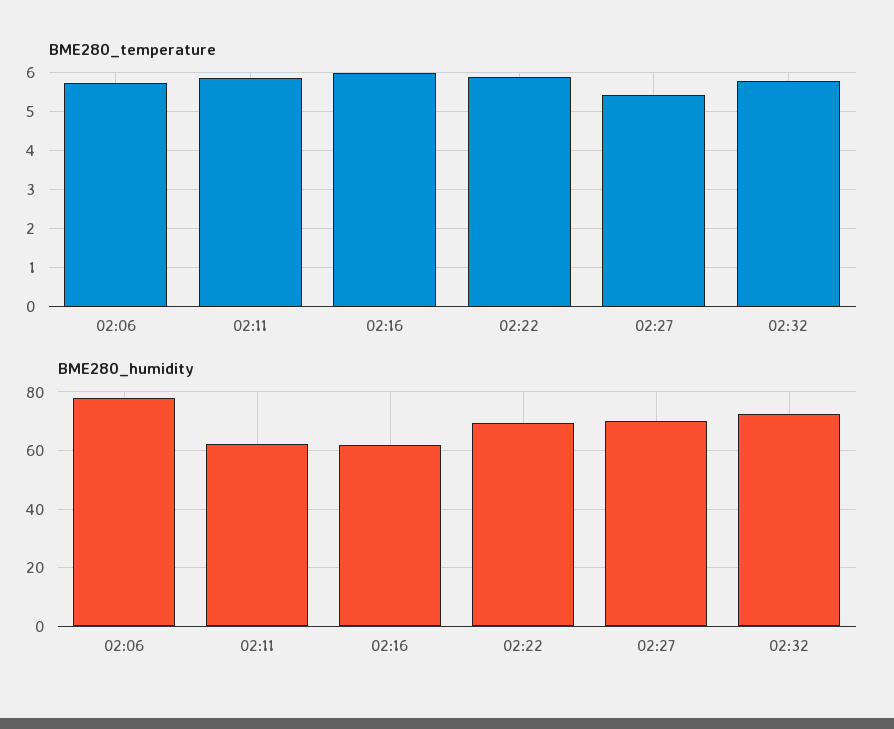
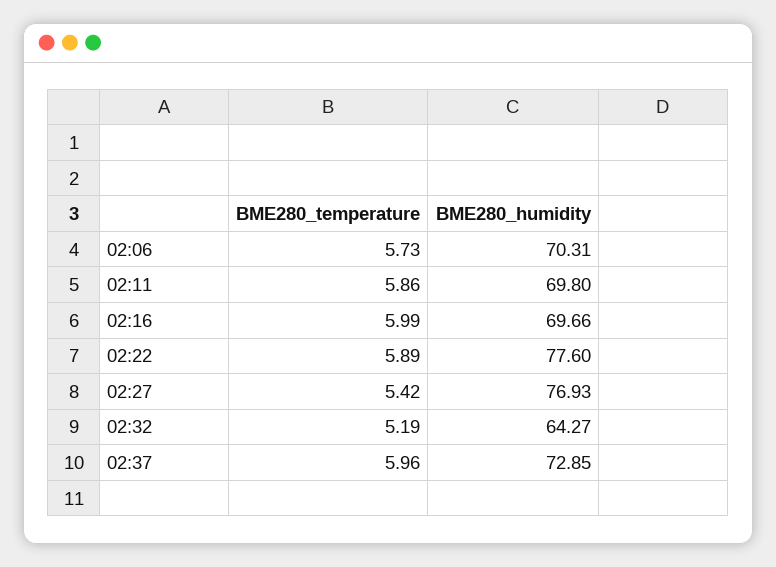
BME280_temperature, 02:32: 5.8 -> 5.19
BME280_humidity, 02:06: 77.5 -> 70.31
BME280_humidity, 02:11: 62.5 -> 69.8
BME280_humidity, 02:16: 62.5 -> 69.66
BME280_humidity, 02:22: 70 -> 77.6
BME280_humidity, 02:27: 70 -> 76.93
BME280_humidity, 02:32: 72.5 -> 64.27
BME280_temperature, 02:37: none -> 5.96
BME280_humidity, 02:37: none -> 72.85

